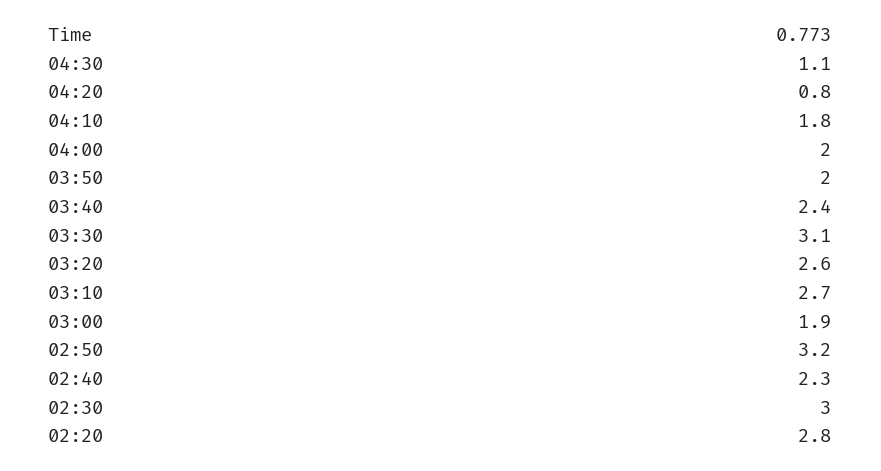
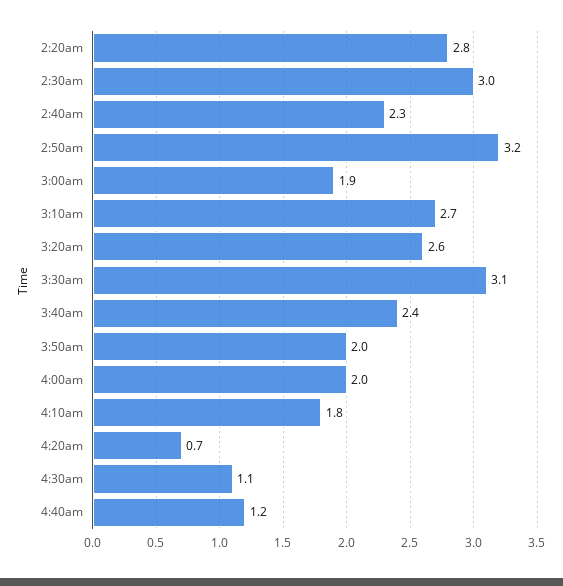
04:20: 0.8 -> 0.7
4:40am: none -> 1.2

